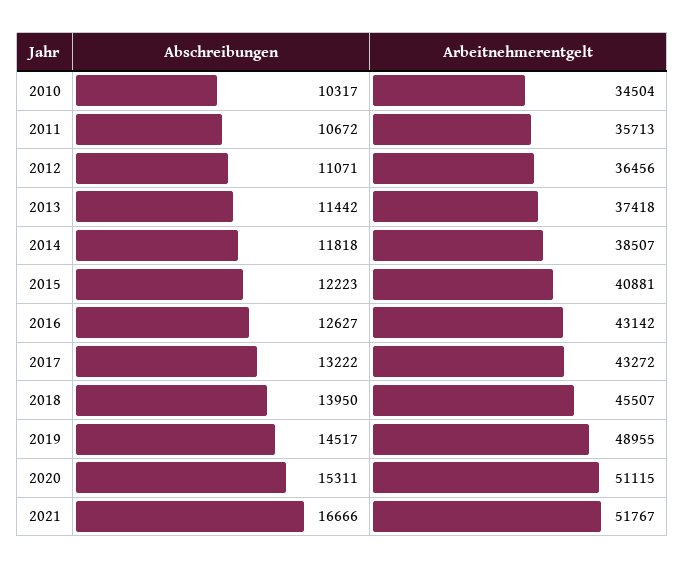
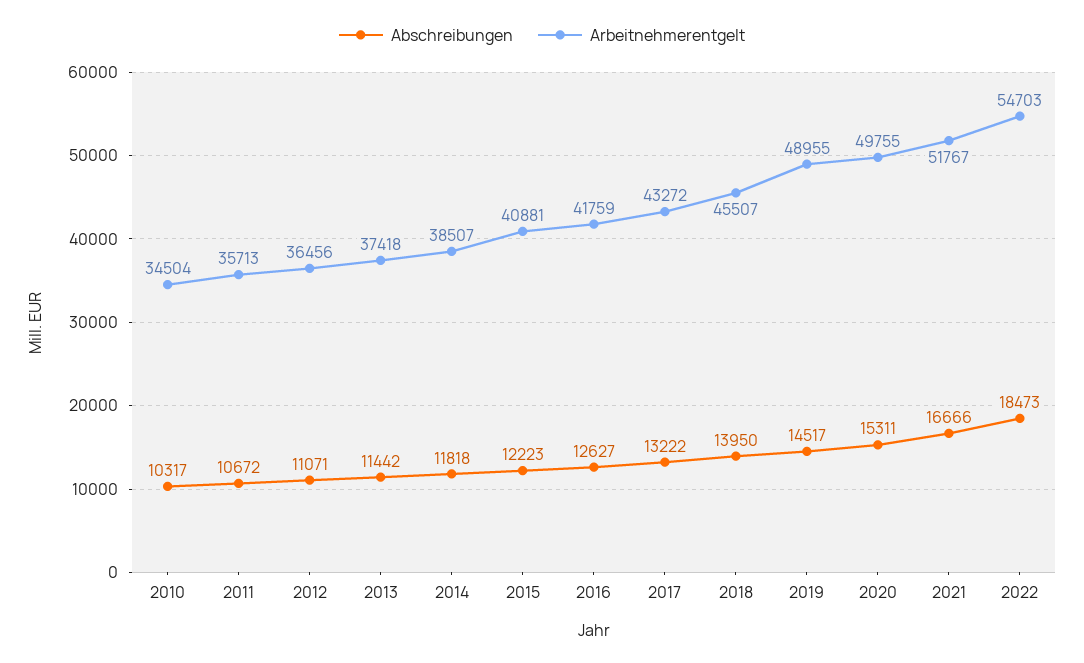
Arbeitnehmerentgelt, 2016: 43142 -> 41759
Arbeitnehmerentgelt, 2020: 51115 -> 49755
Abschreibungen, 2022: none -> 18473
Arbeitnehmerentgelt, 2022: none -> 54703

